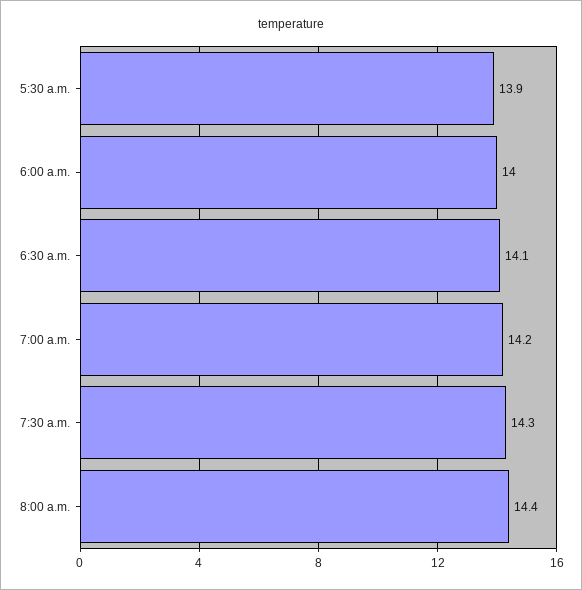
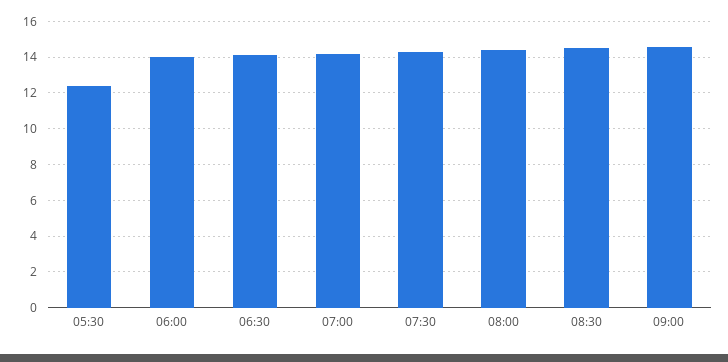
5:30 a.m.: 13.9 -> 12.5
08:30: none -> 14.5
09:00: none -> 14.5

